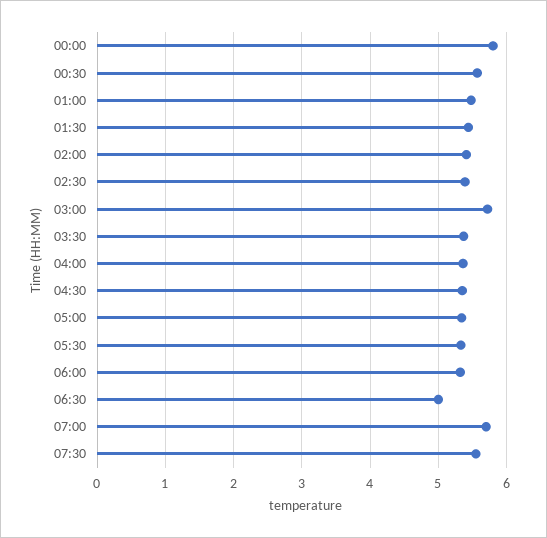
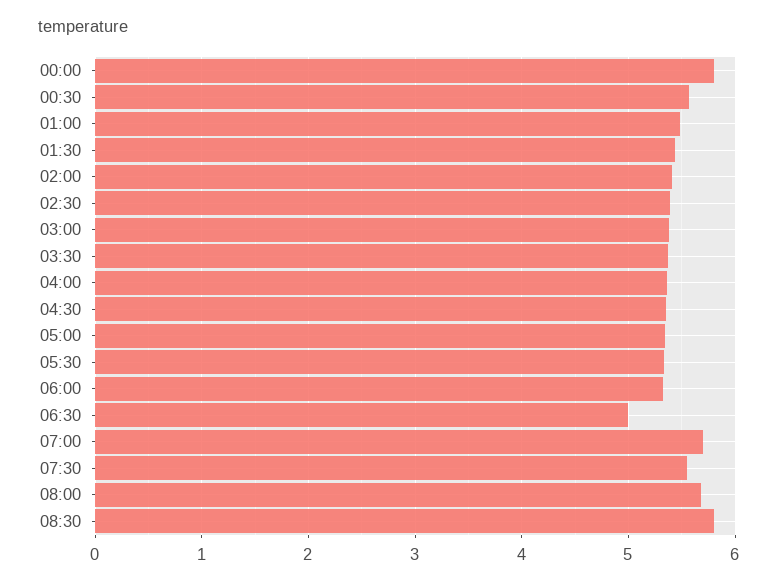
03:00: 5.7 -> 5.4
08:00: none -> 5.7
08:30: none -> 5.8

